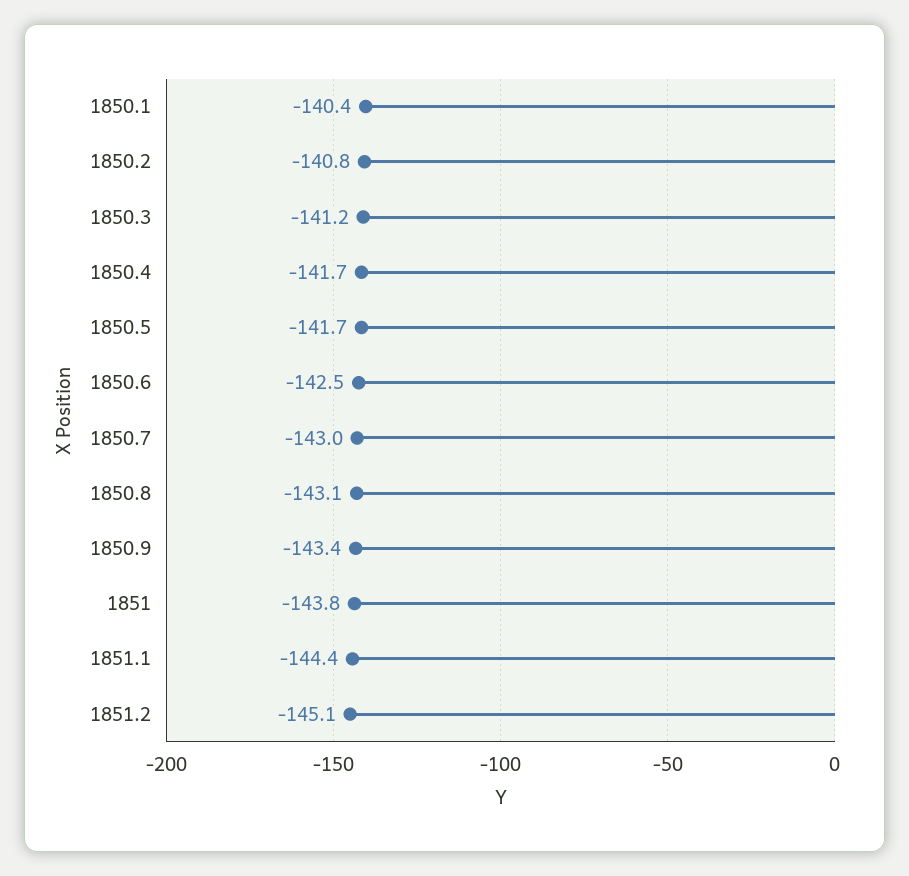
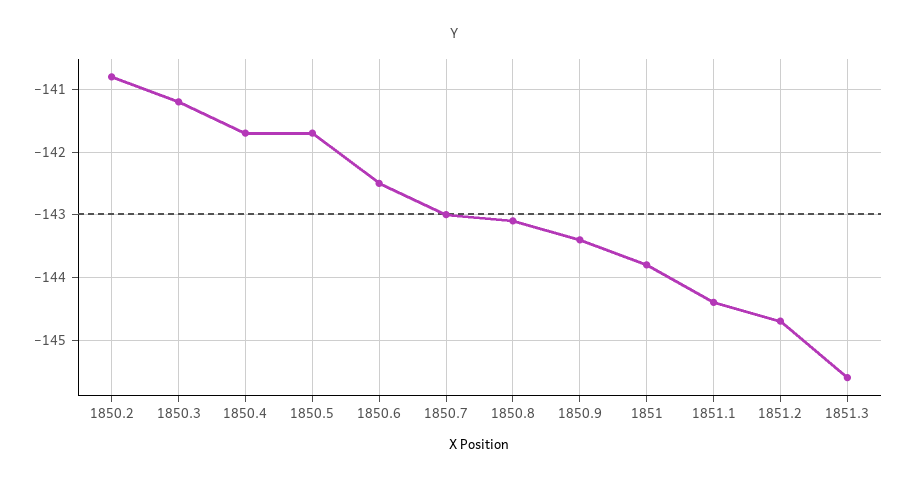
1850.1: -140.4 -> none
1851.2: -145.1 -> -144.7
1851.3: none -> -145.6

